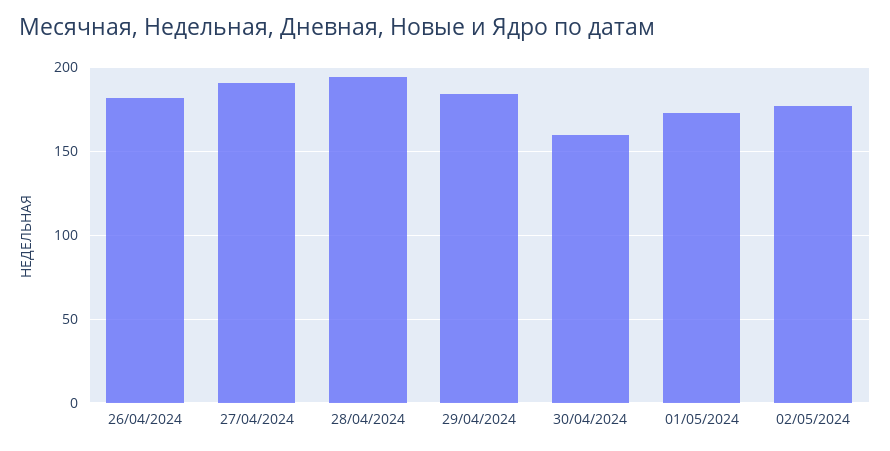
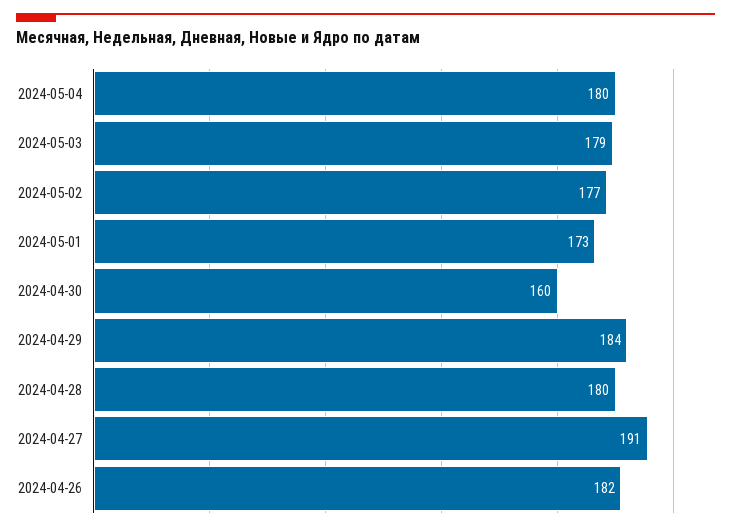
28/04/2024: 195 -> 180
2024-05-04: none -> 180
2024-05-03: none -> 179

